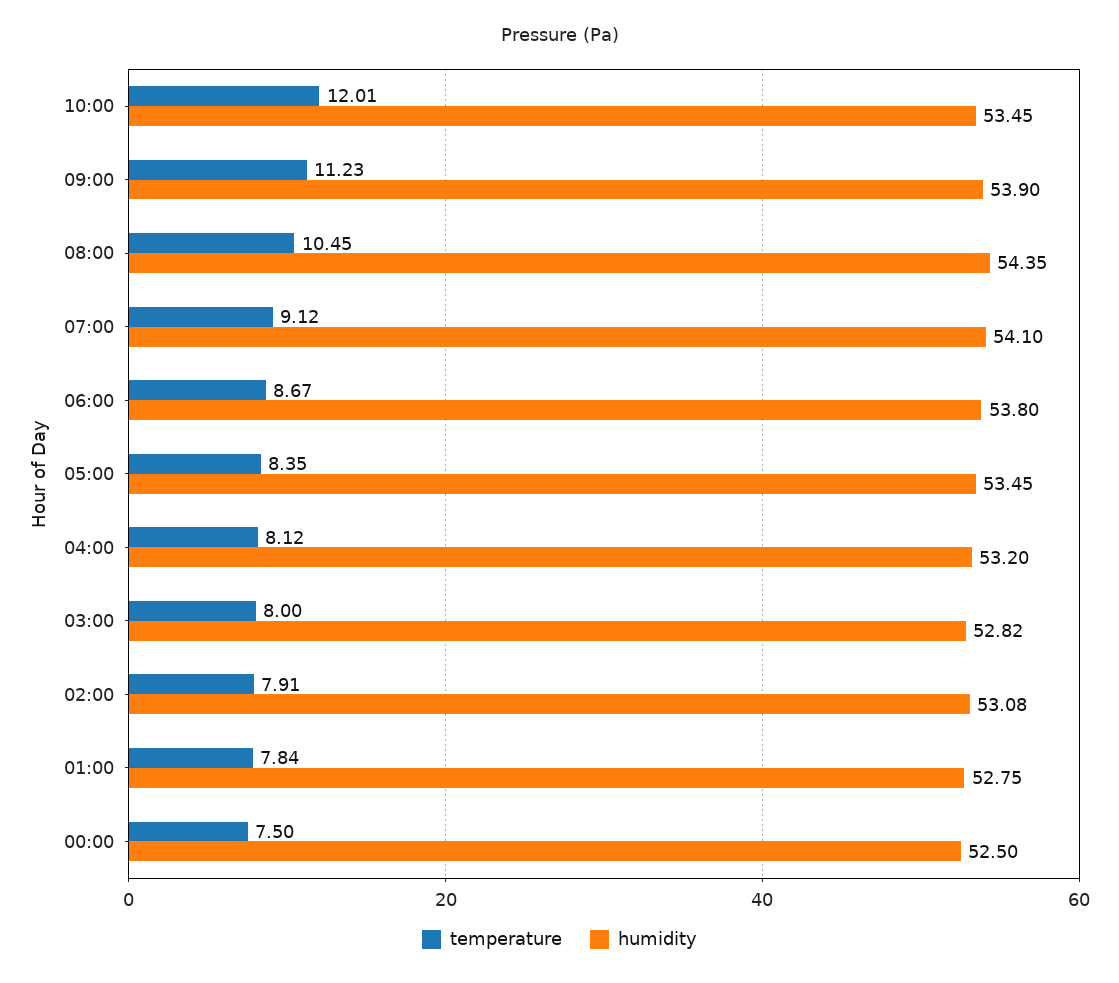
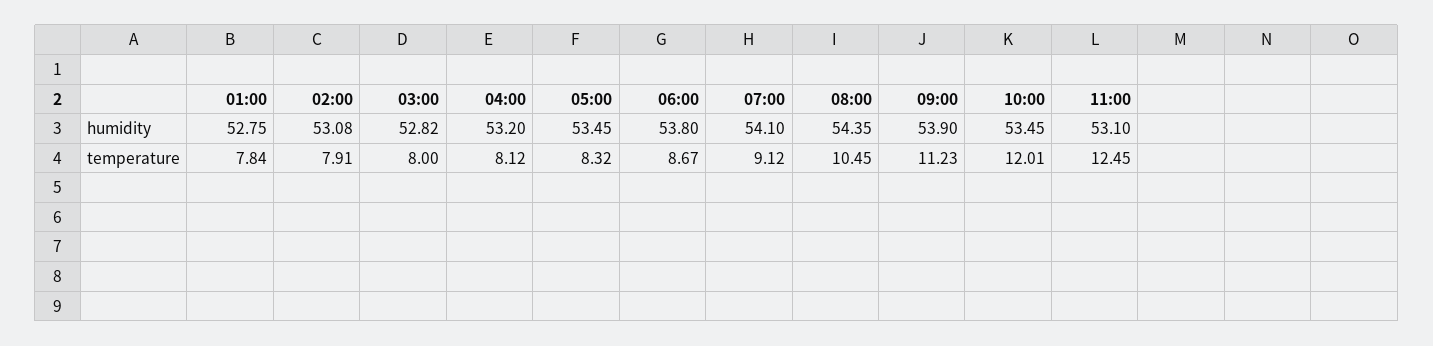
temperature, 05:00: 8.35 -> 8.32
temperature, 00:00: 7.5 -> none
humidity, 00:00: 52.5 -> none
humidity, 11:00: none -> 53.1
temperature, 11:00: none -> 12.45

